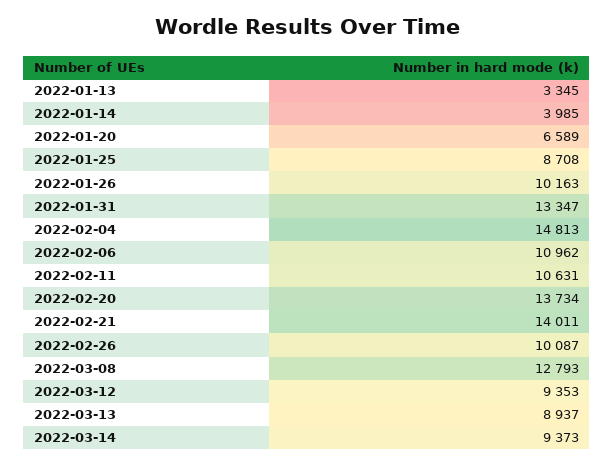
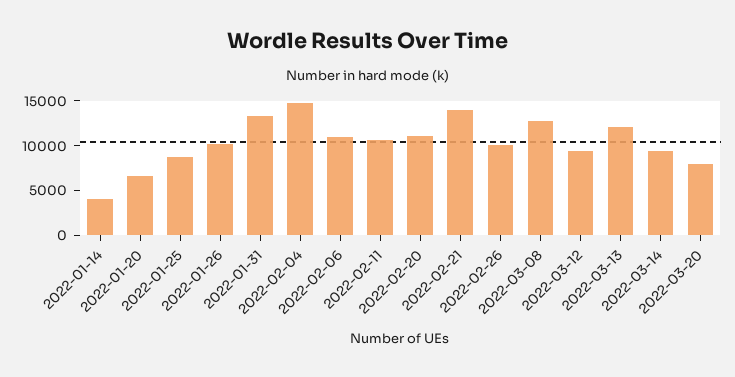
2022-01-13: 3345 -> none
2022-02-20: 13734 -> 11000
2022-03-13: 8937 -> 12000
2022-03-20: none -> 8000

